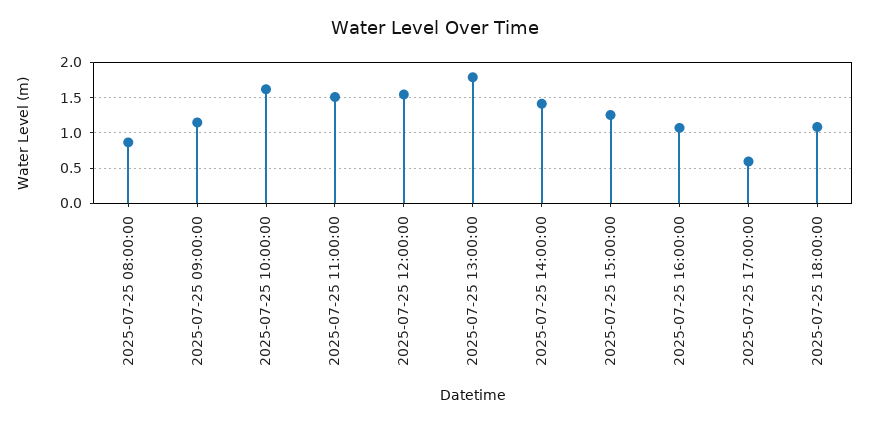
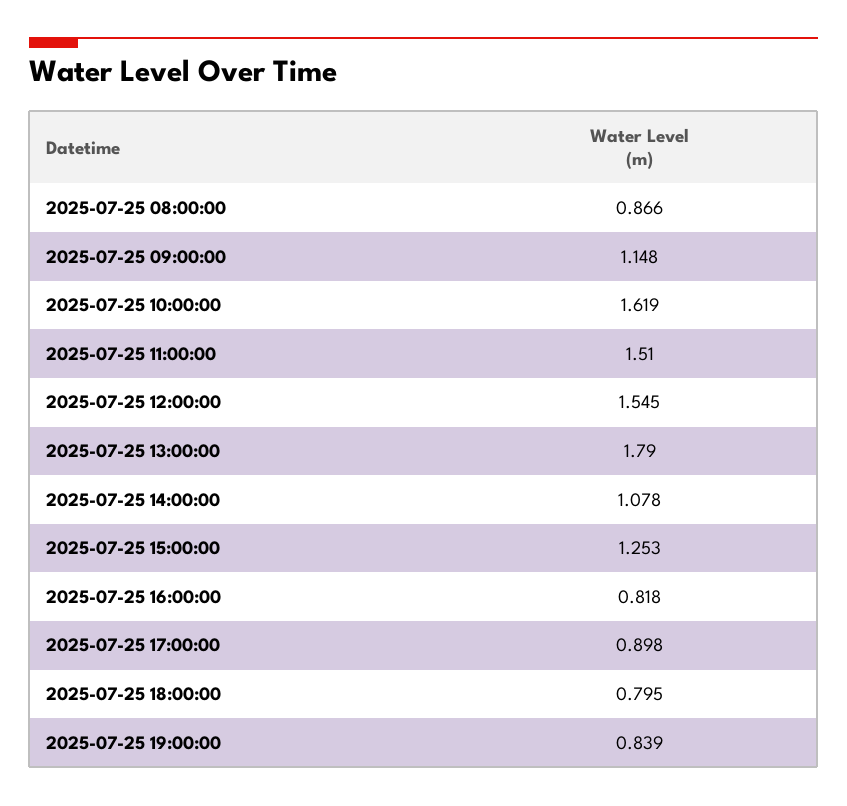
2025-07-25 14:00:00: 1.4 -> 1.078
2025-07-25 16:00:00: 1.1 -> 0.818
2025-07-25 17:00:00: 0.6 -> 0.898
2025-07-25 18:00:00: 1.1 -> 0.795
2025-07-25 19:00:00: none -> 0.839

